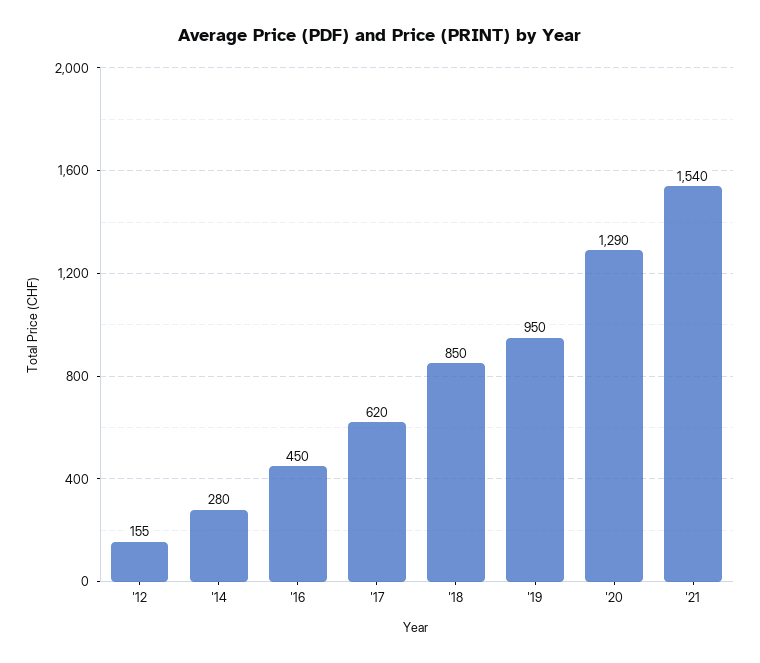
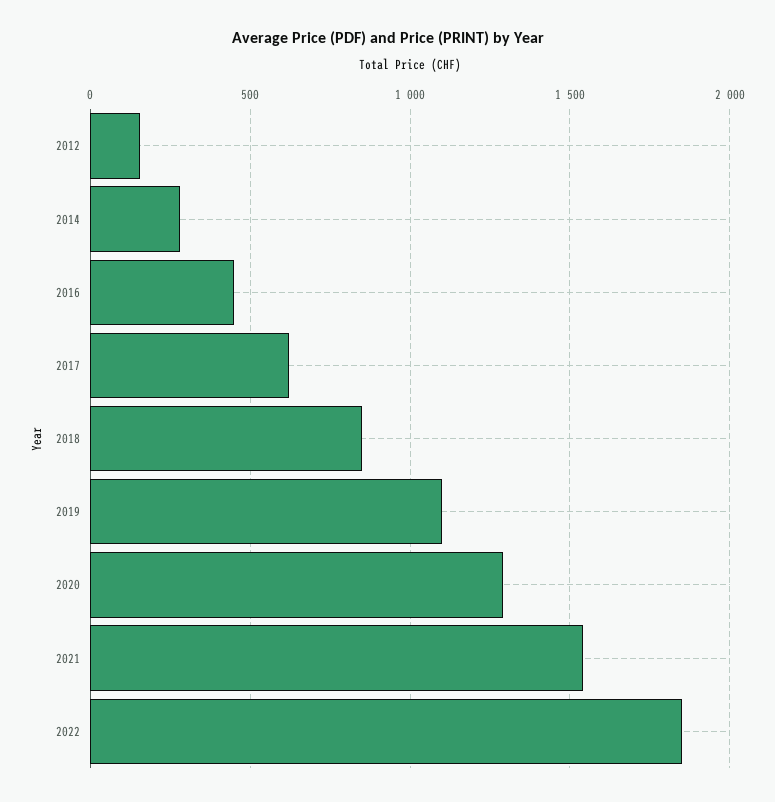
'19: 950 -> 1100
2022: none -> 1850

